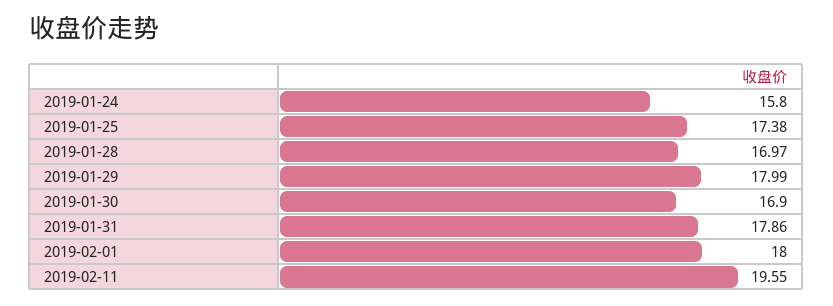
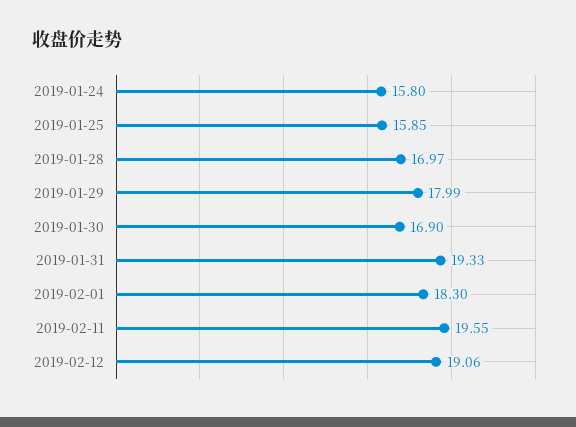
2019-01-25: 17.38 -> 15.85
2019-01-31: 17.86 -> 19.33
2019-02-01: 18 -> 18.3
2019-02-12: none -> 19.06

